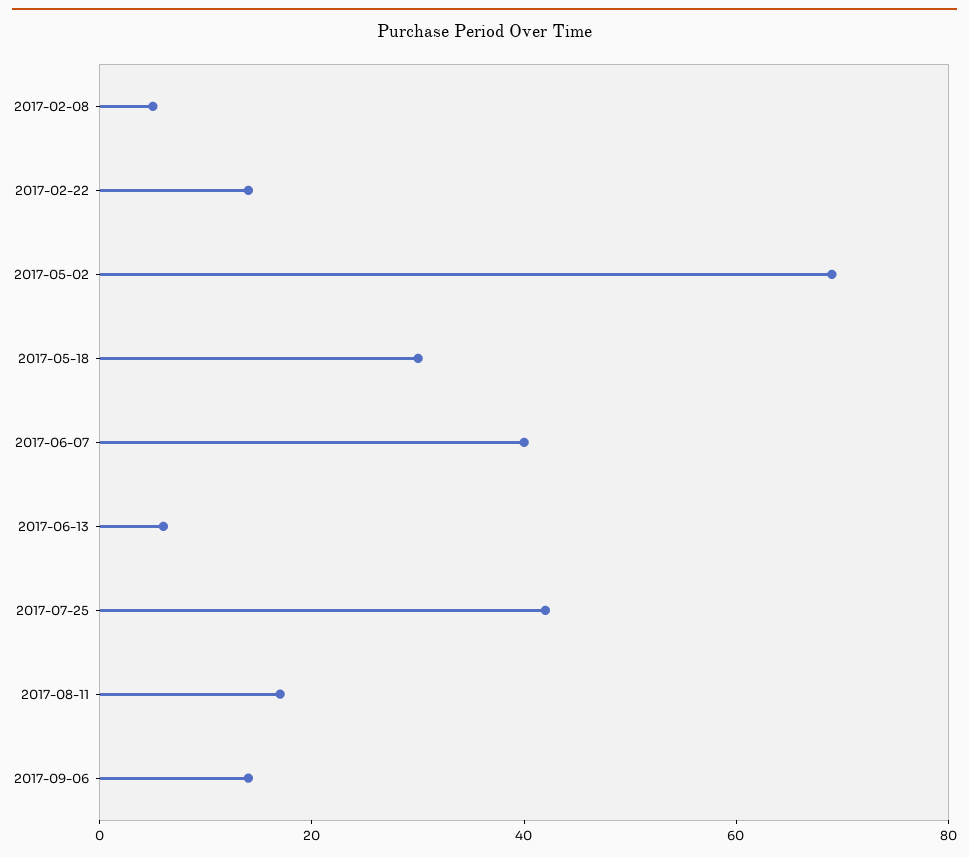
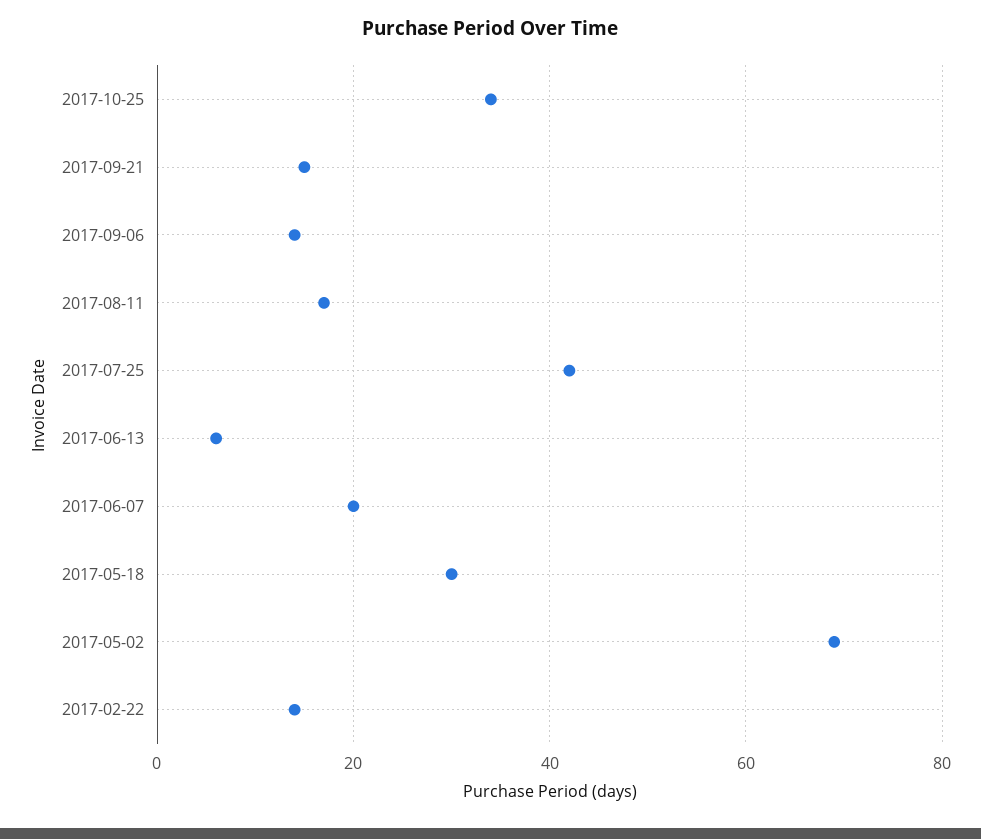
2017-02-08: 5 -> none
2017-06-07: 40 -> 20
2017-10-25: none -> 35
2017-09-21: none -> 15

